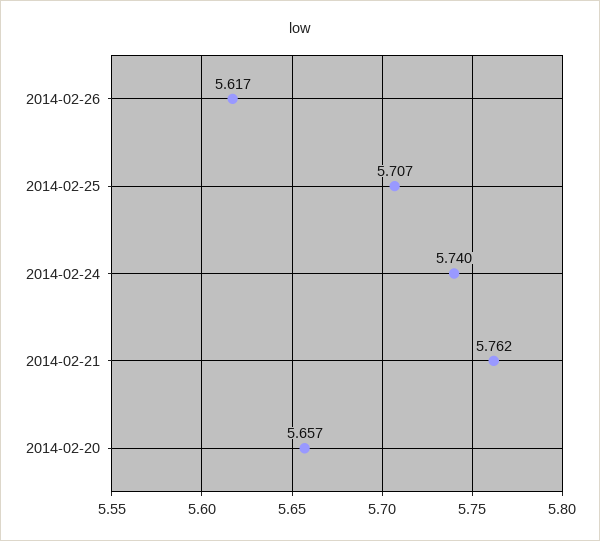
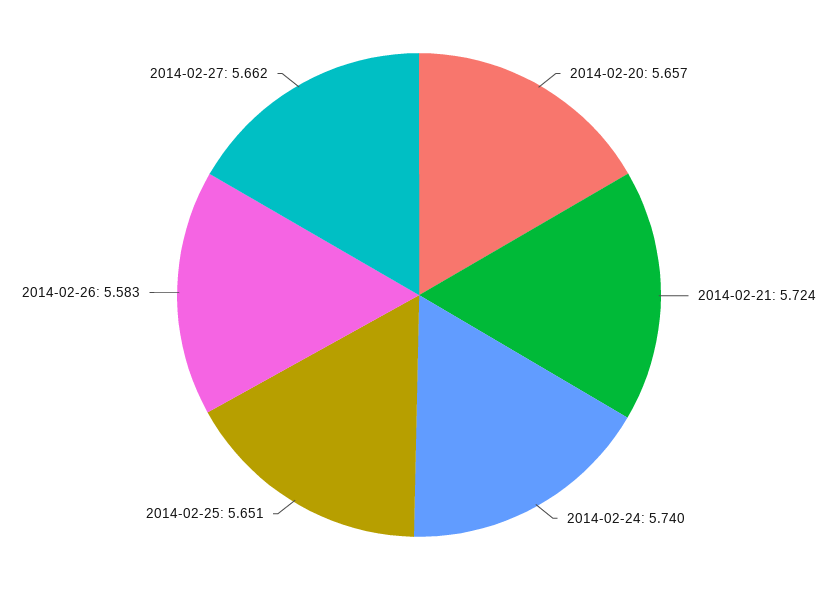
2014-02-26: 5.617 -> 5.583
2014-02-25: 5.707 -> 5.651
2014-02-21: 5.762 -> 5.724
2014-02-27: none -> 5.662

